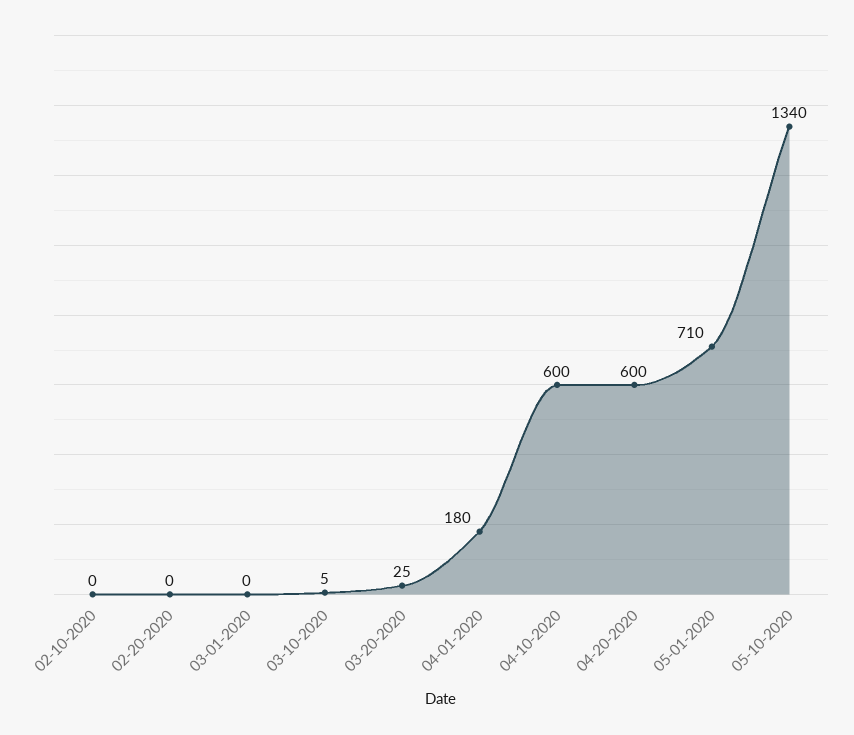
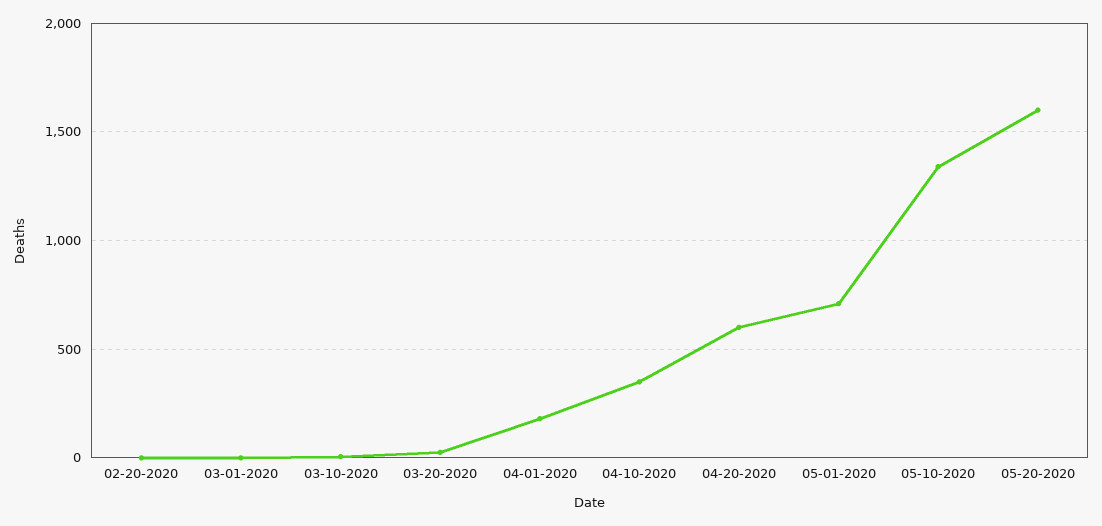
02-10-2020: 0 -> none
04-10-2020: 600 -> 350
05-20-2020: none -> 1600

